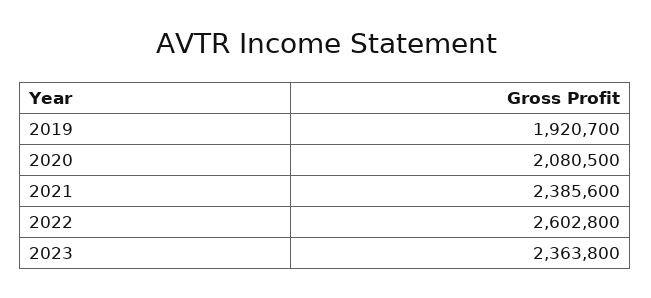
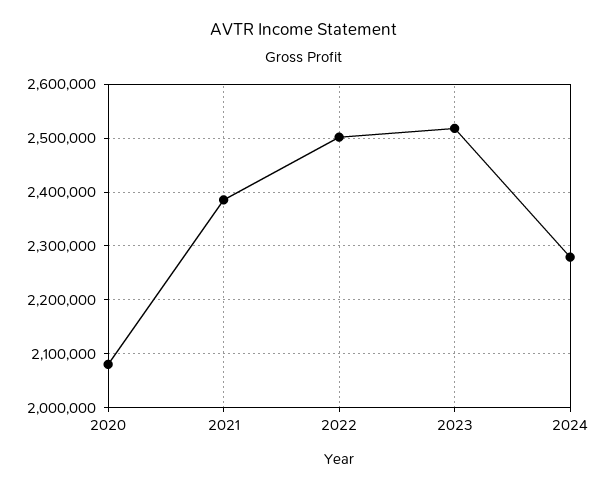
2019: 1920700 -> none
2022: 2602800 -> 2500000
2023: 2363800 -> 2520000
2024: none -> 2280000

